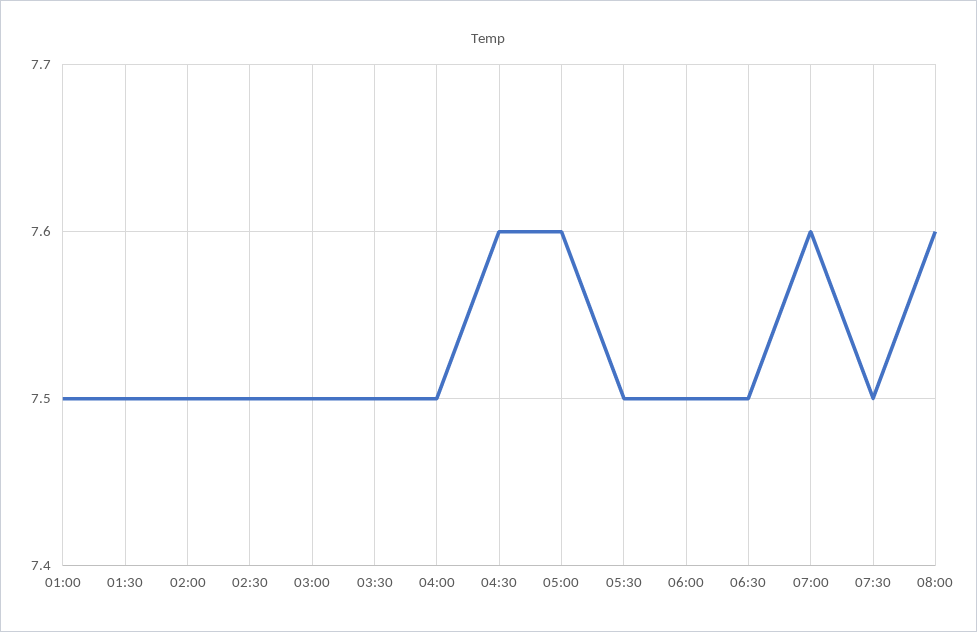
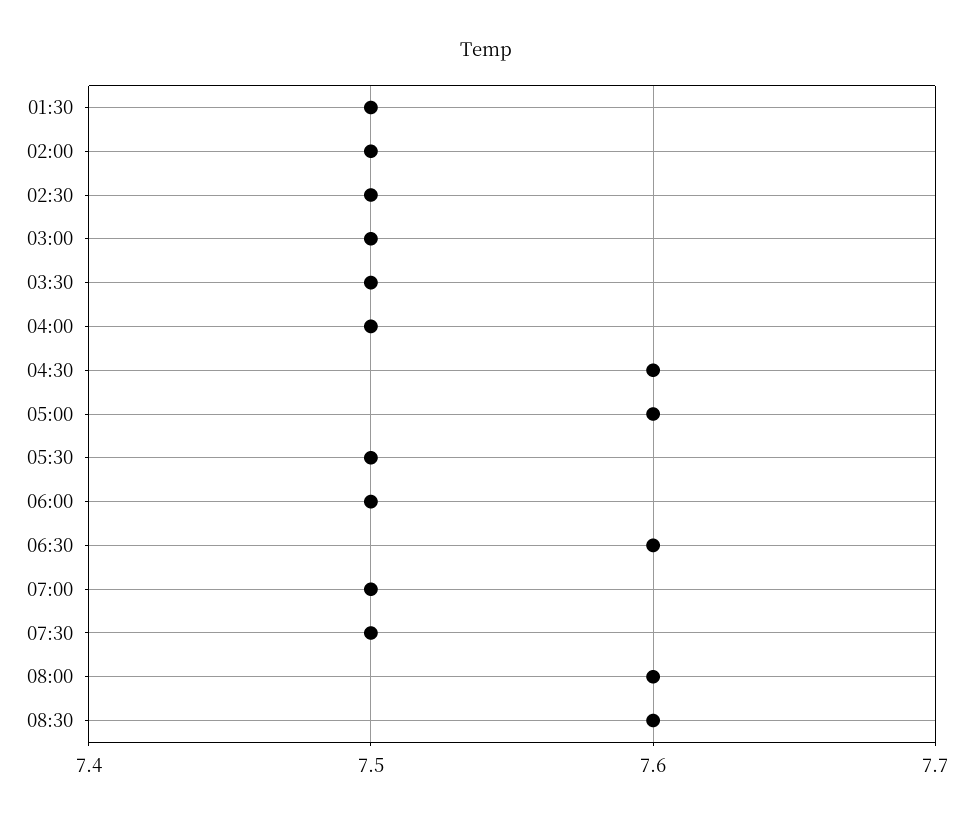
01:00: 7.5 -> none
06:30: 7.5 -> 7.6
07:00: 7.6 -> 7.5
08:30: none -> 7.6

